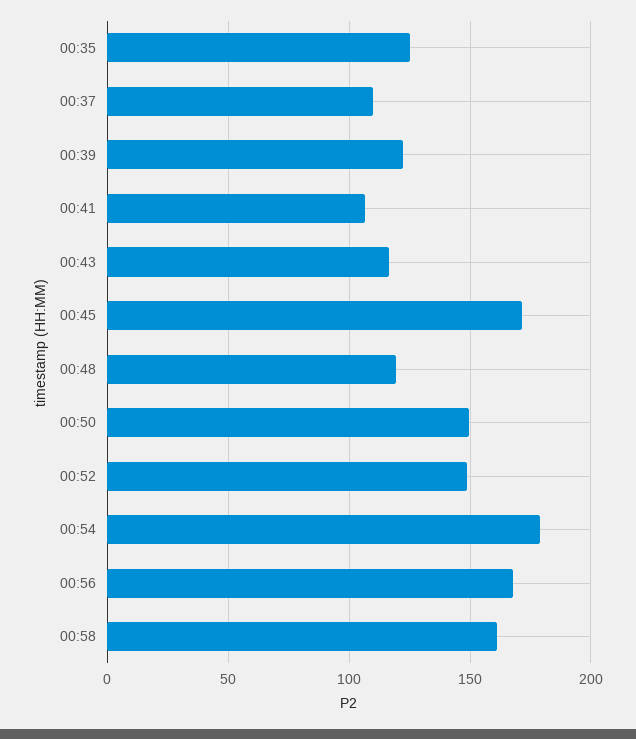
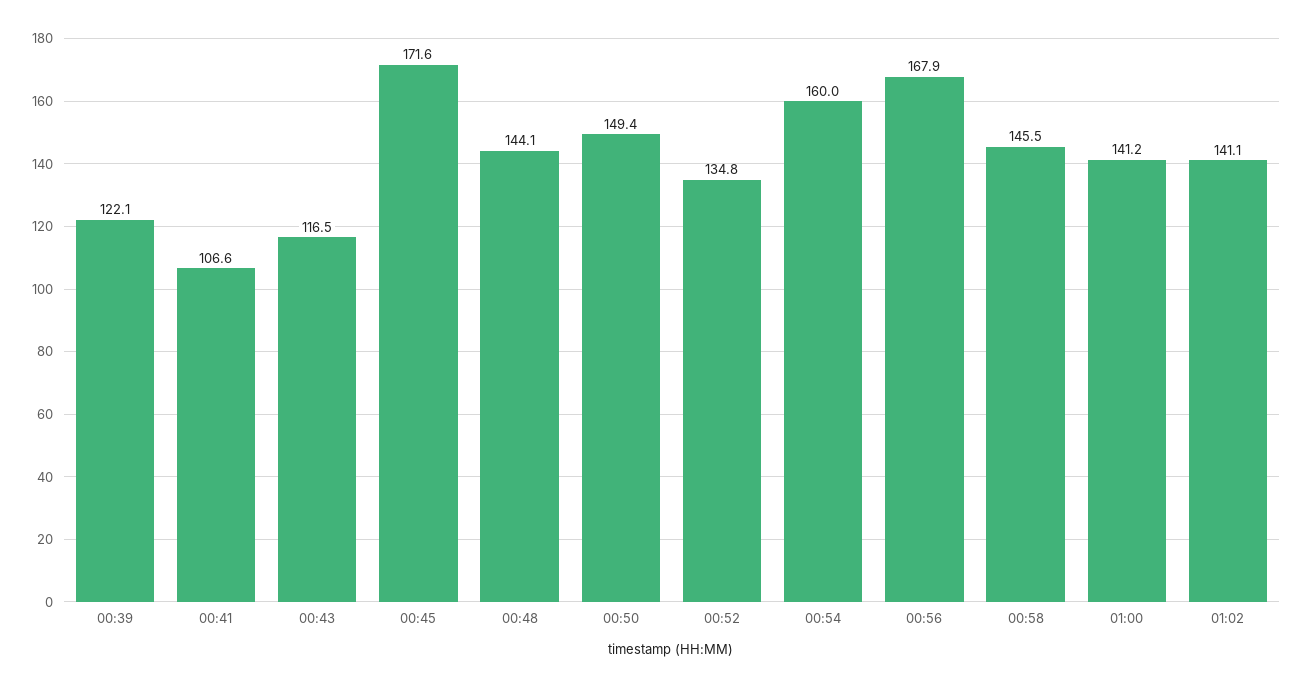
00:35: 125 -> none
00:37: 110 -> none
00:48: 120 -> 144.1
00:52: 150 -> 134.8
00:54: 180 -> 160
00:58: 160 -> 145.5
01:00: none -> 141.2
01:02: none -> 141.1

